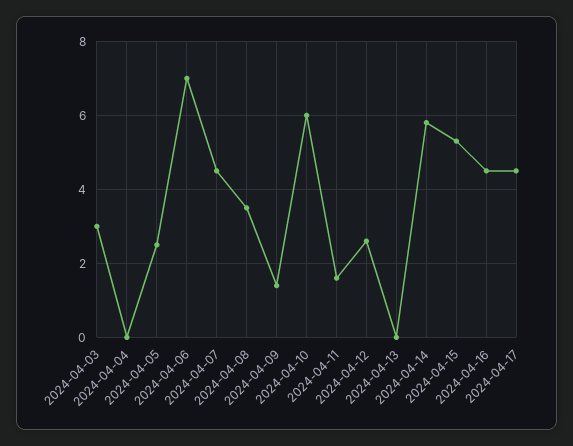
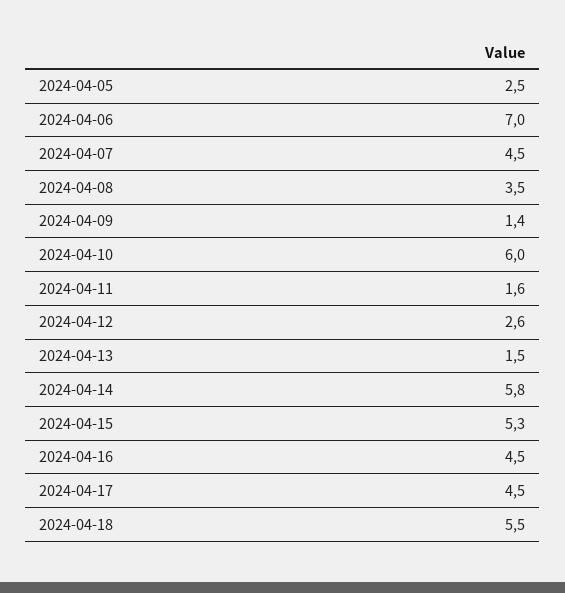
2024-04-03: 3 -> none
2024-04-04: 0 -> none
2024-04-13: 0 -> 1.5
2024-04-18: none -> 5.5

